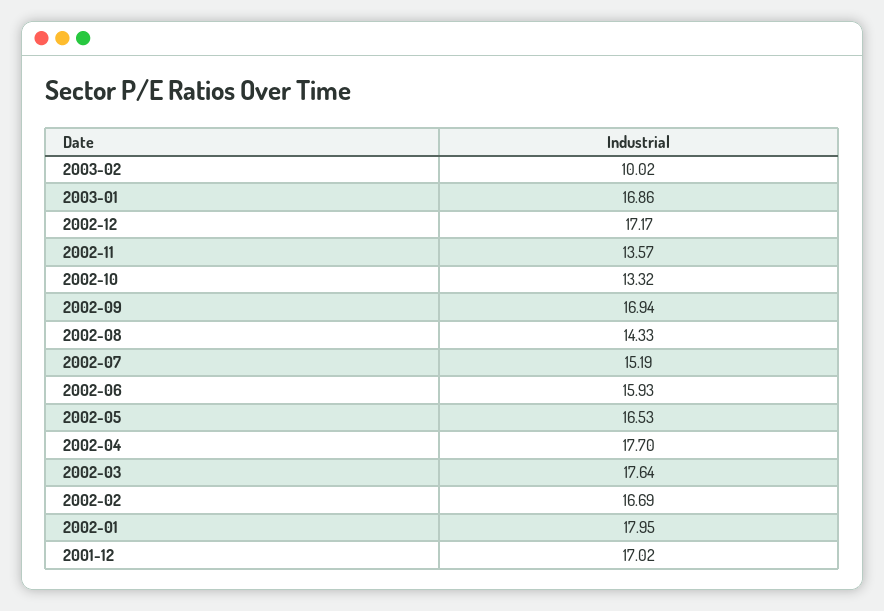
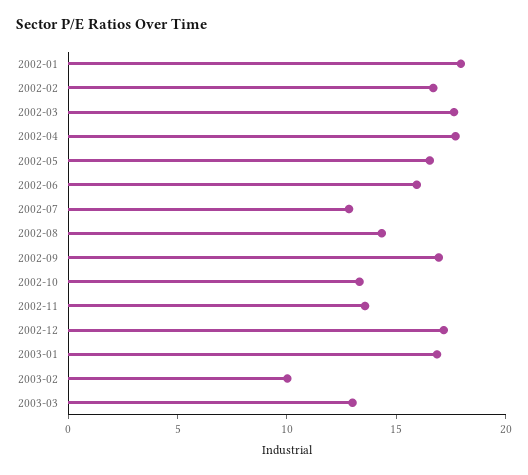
2002-07: 15.19 -> 13
2001-12: 17.02 -> none
2003-03: none -> 13

